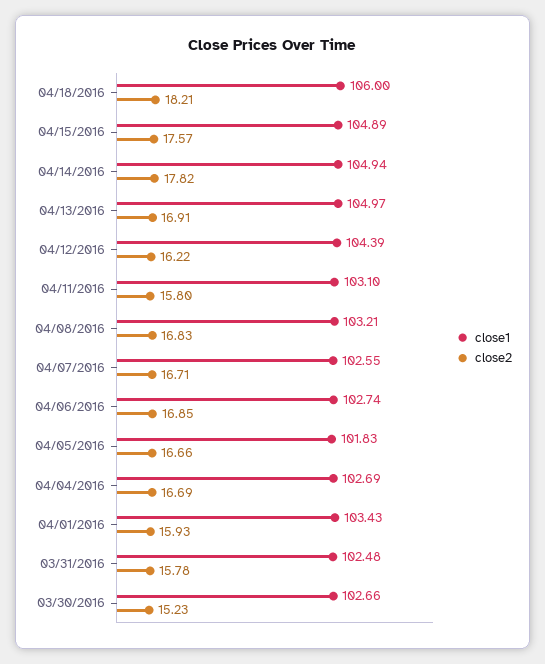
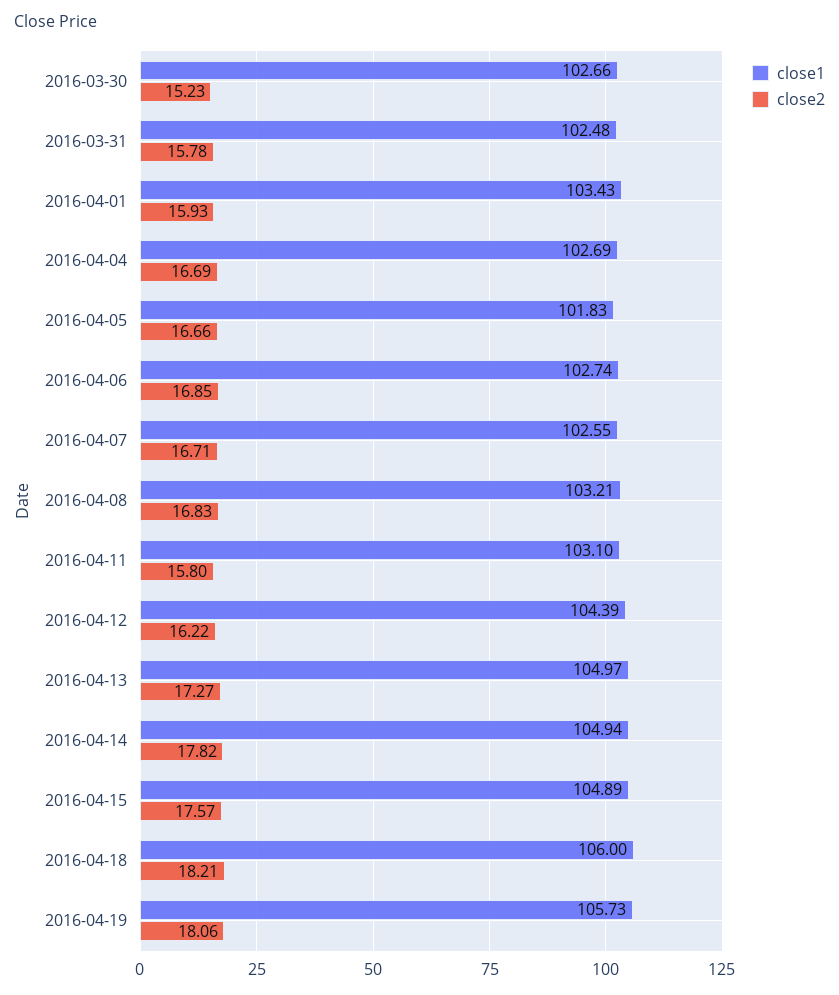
close2, 04/13/2016: 16.91 -> 17.27
close1, 2016-04-19: none -> 105.73
close2, 2016-04-19: none -> 18.06

